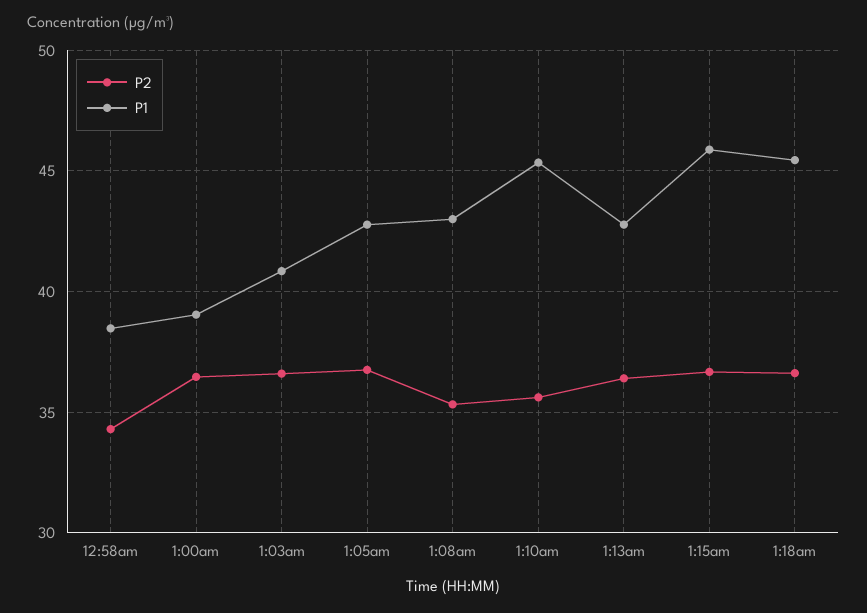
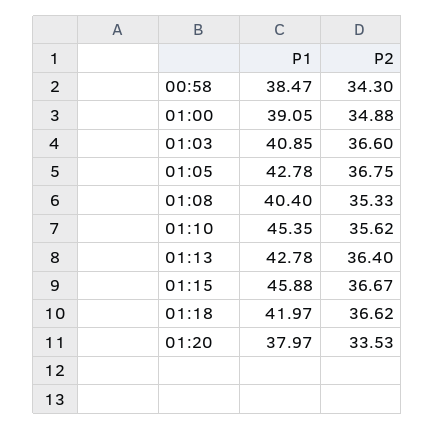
P2, 1:00am: 36.5 -> 34.88
P1, 1:08am: 43 -> 40.4
P1, 1:18am: 45.5 -> 41.97
P1, 01:20: none -> 37.97
P2, 01:20: none -> 33.53

